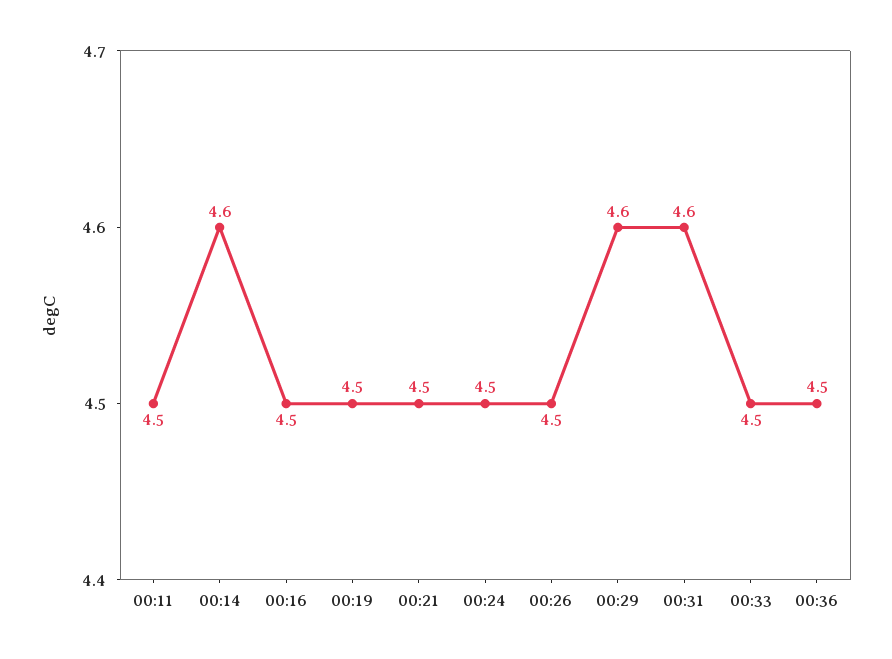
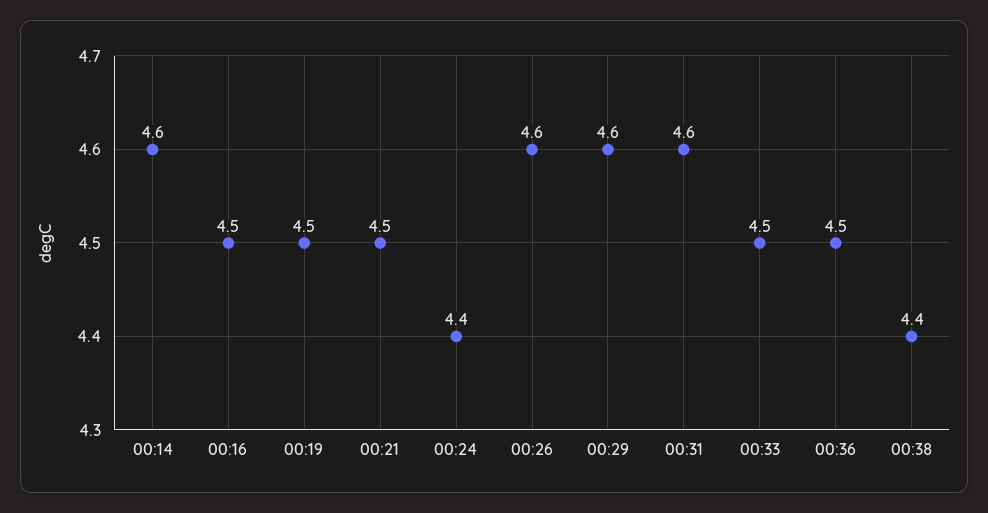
00:11: 4.5 -> none
00:24: 4.5 -> 4.4
00:26: 4.5 -> 4.6
00:38: none -> 4.4

